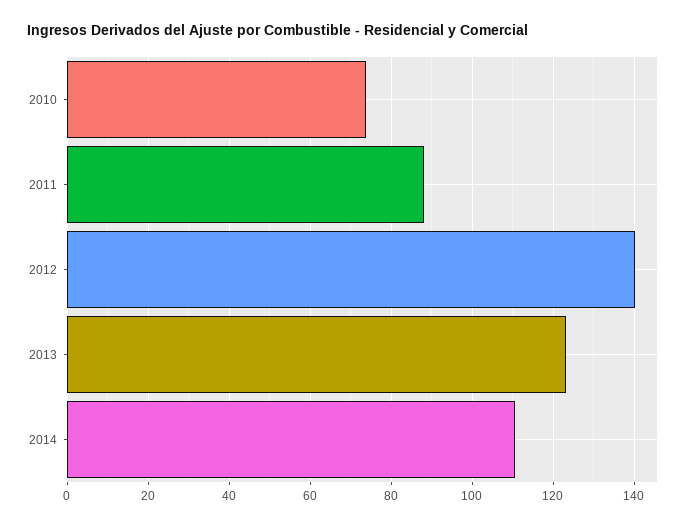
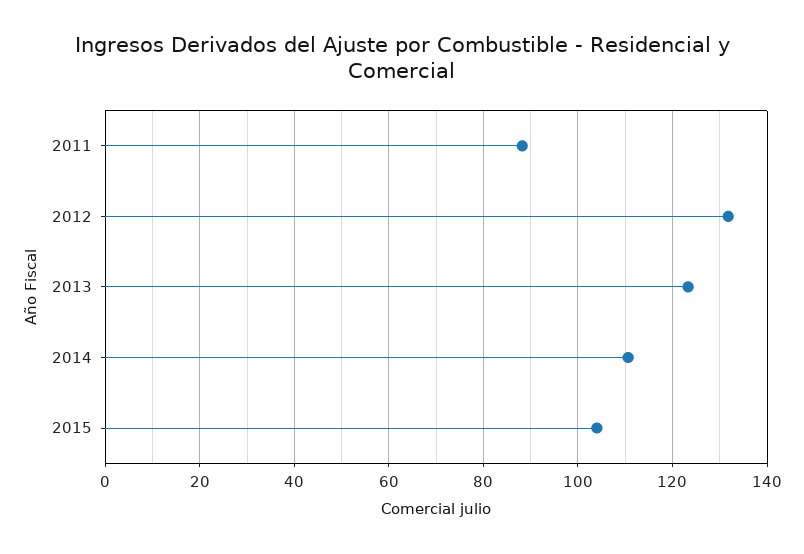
2010: 74 -> none
2012: 140 -> 132
2015: none -> 104

